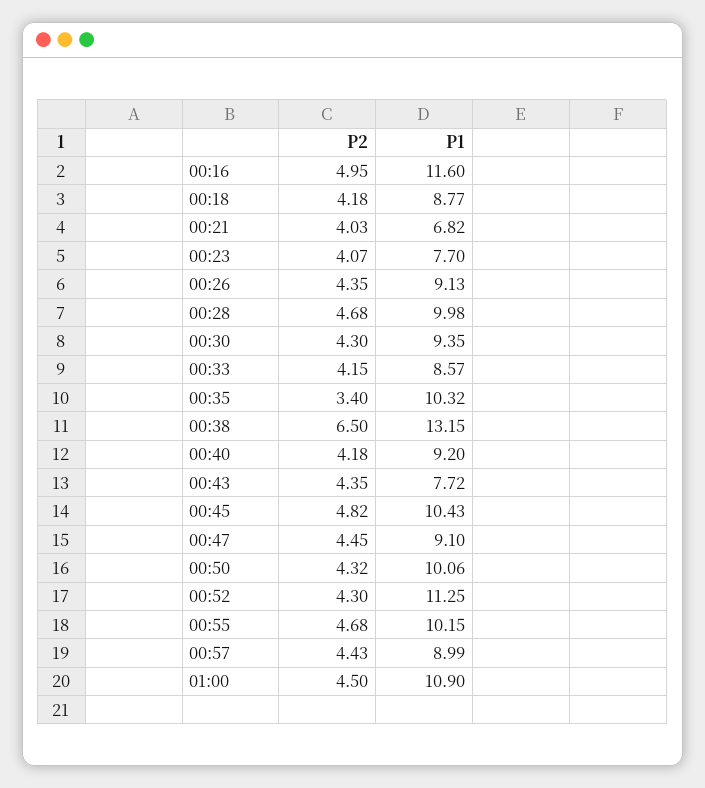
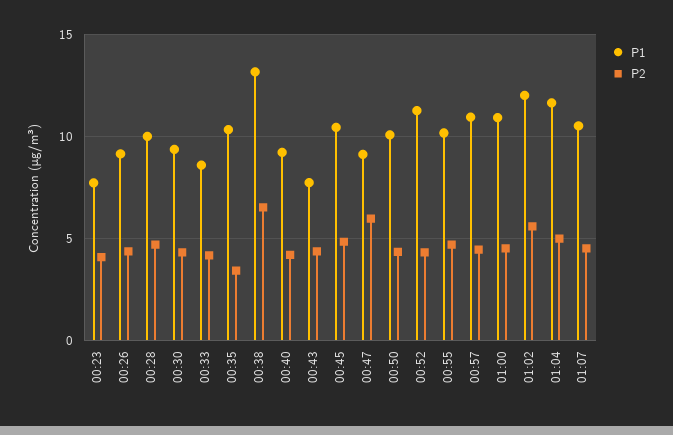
P2, 00:16: 4.95 -> none
P1, 00:16: 11.6 -> none
P2, 00:18: 4.18 -> none
P1, 00:18: 8.77 -> none
P2, 00:21: 4.03 -> none
P1, 00:21: 6.82 -> none
P2, 00:47: 4.45 -> 6
P1, 00:57: 8.99 -> 11
P1, 01:02: none -> 12
P2, 01:02: none -> 5.5
P1, 01:04: none -> 11.5
P2, 01:04: none -> 5
P1, 01:07: none -> 10.5
P2, 01:07: none -> 4.5

